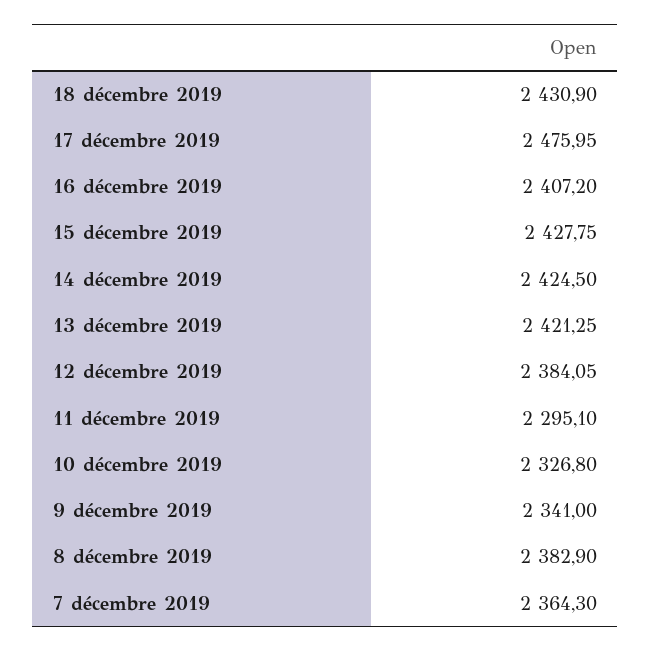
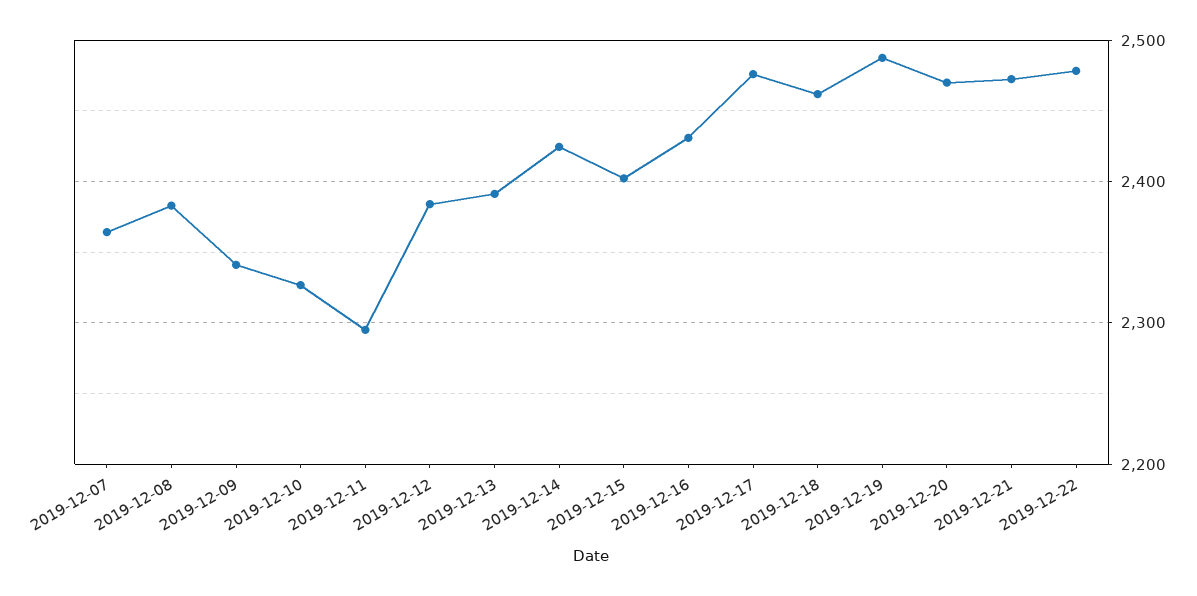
18 décembre 2019: 2430.9 -> 2460
16 décembre 2019: 2407.2 -> 2430
15 décembre 2019: 2427.75 -> 2400
13 décembre 2019: 2421.25 -> 2390
2019-12-19: none -> 2490
2019-12-20: none -> 2470
2019-12-21: none -> 2470
2019-12-22: none -> 2480

